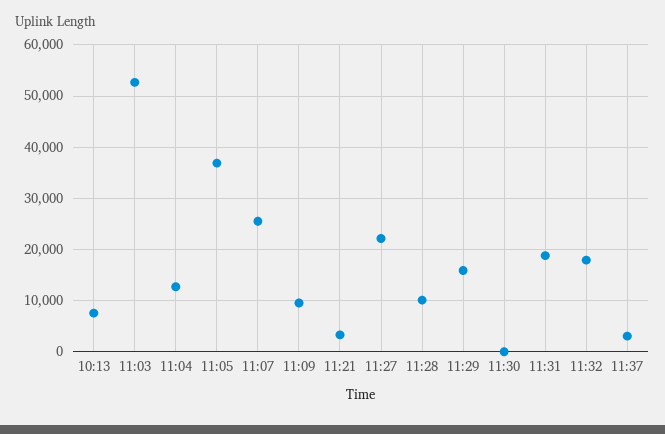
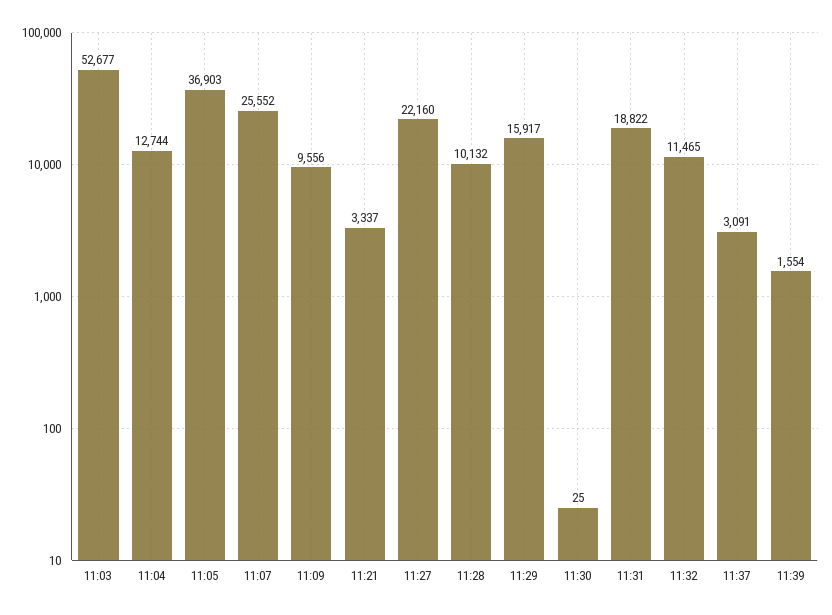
10:13: 8000 -> none
11:32: 18000 -> 11465
11:39: none -> 1554

